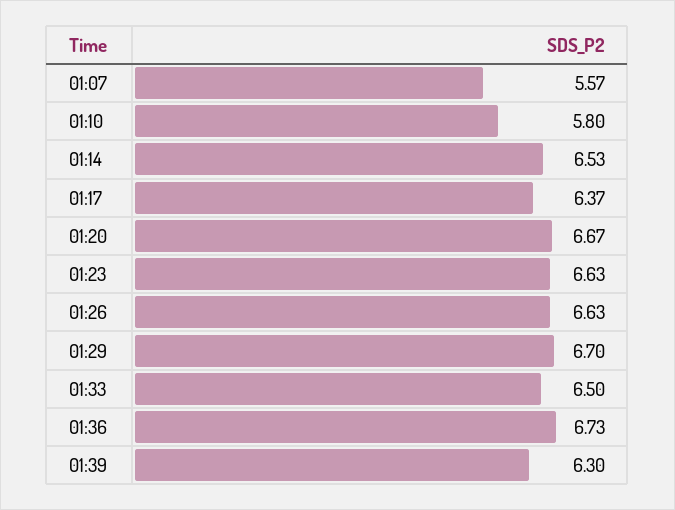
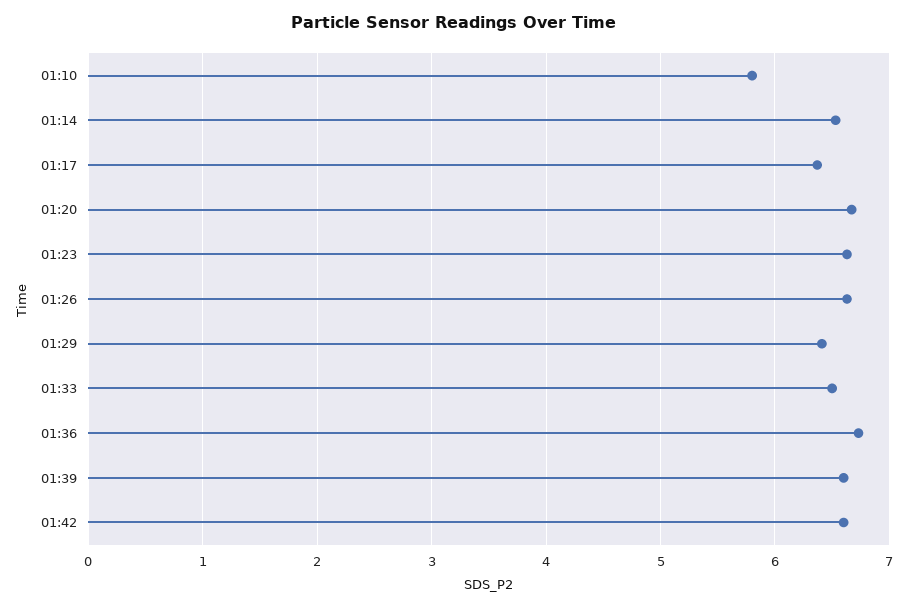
01:07: 5.57 -> none
01:29: 6.7 -> 6.4
01:39: 6.3 -> 6.6
01:42: none -> 6.6

